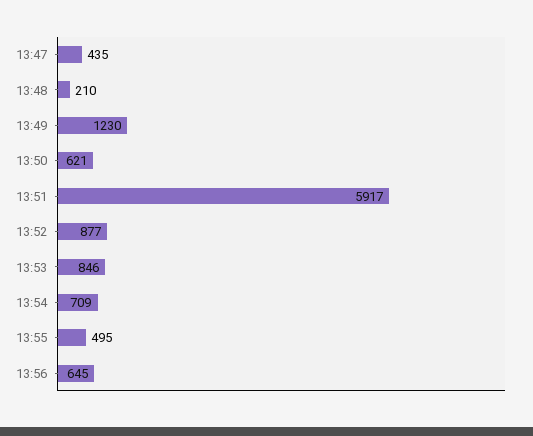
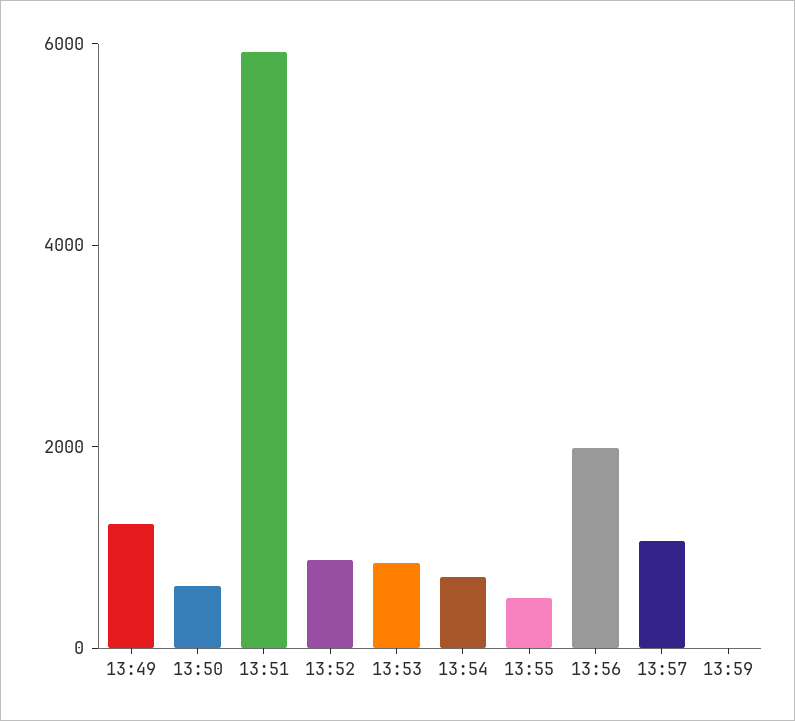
13:47: 435 -> none
13:48: 210 -> none
13:56: 645 -> 2000
13:57: none -> 1000
13:59: none -> 0

